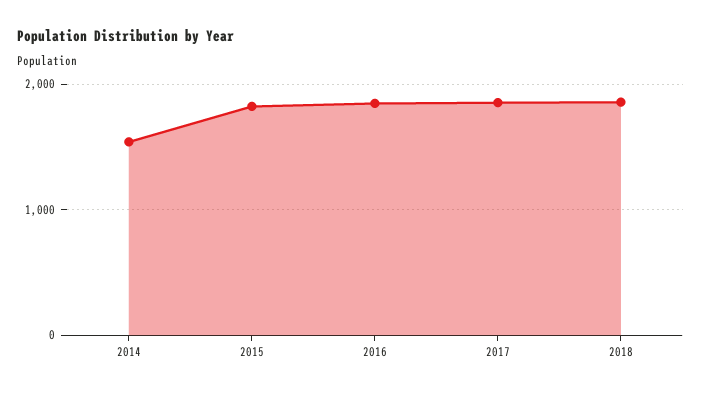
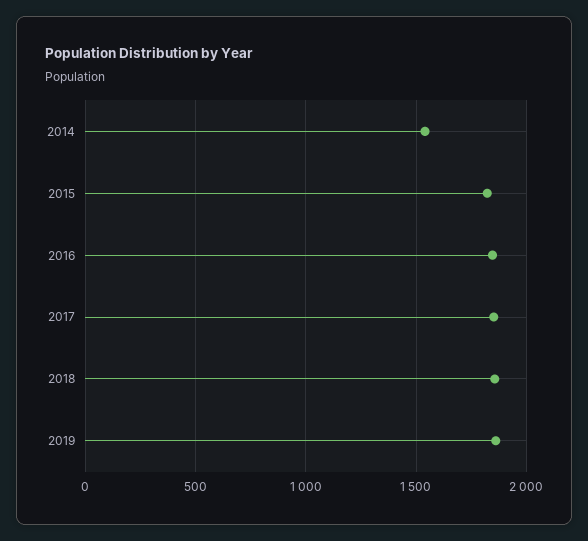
2019: none -> 1850

